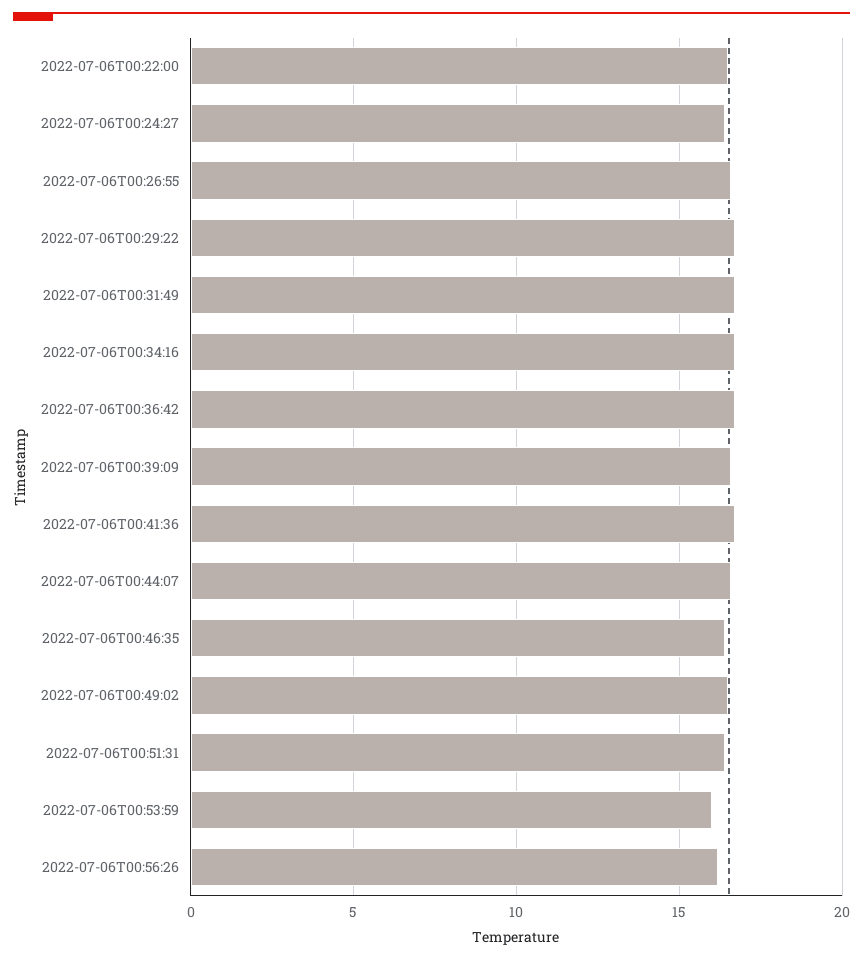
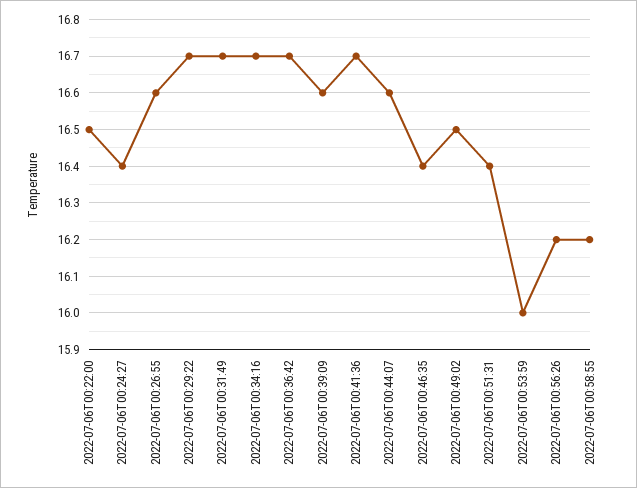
2022-07-06T00:58:55: none -> 16.2

